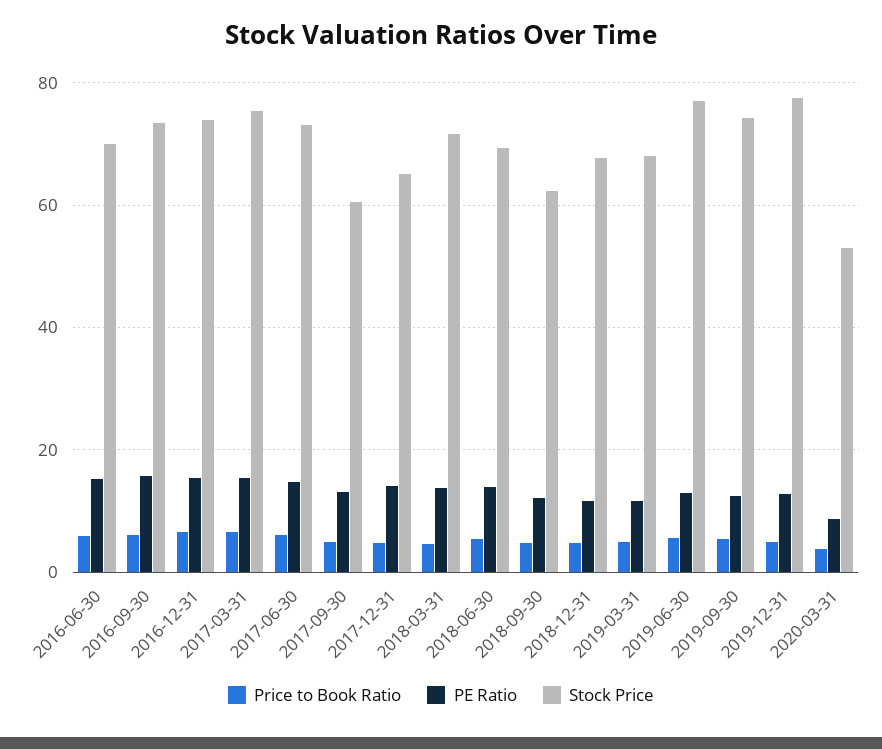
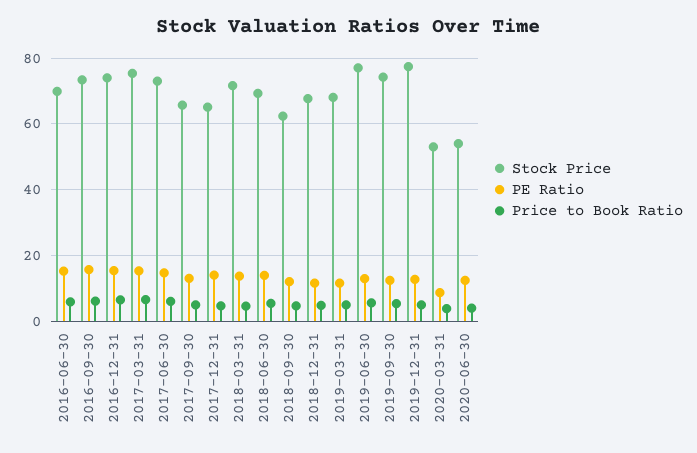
Stock Price, 2017-09-30: 60 -> 66
Stock Price, 2020-06-30: none -> 54
PE Ratio, 2020-06-30: none -> 12
Price to Book Ratio, 2020-06-30: none -> 4

